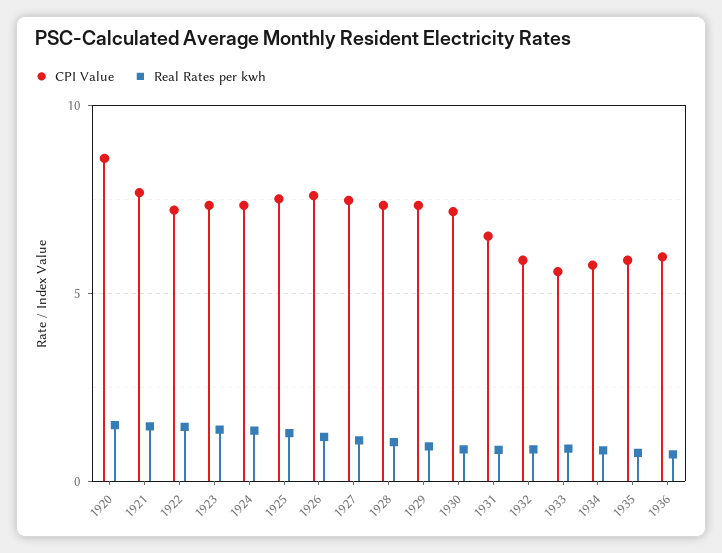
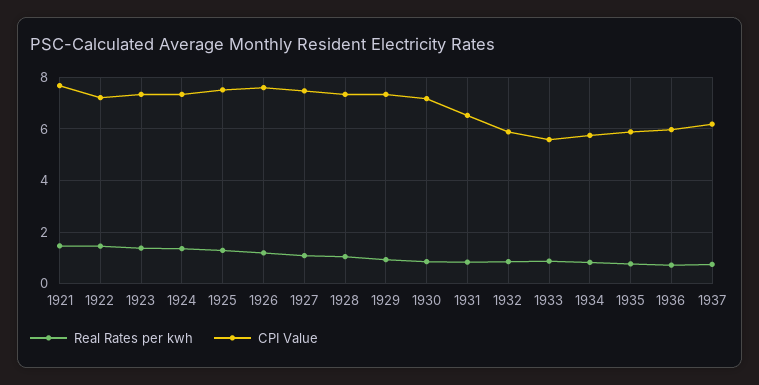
CPI Value, 1920: 8.5 -> none
Real Rates per kwh, 1920: 1.5 -> none
Real Rates per kwh, 1937: none -> 0.75
CPI Value, 1937: none -> 6.25

